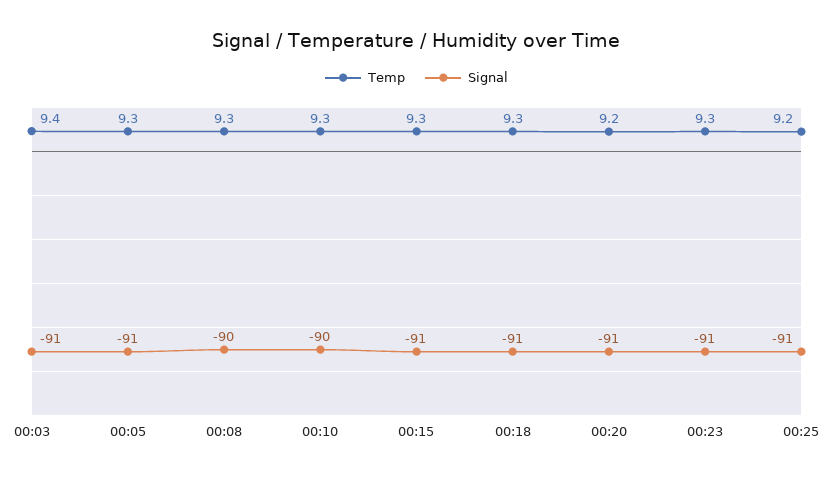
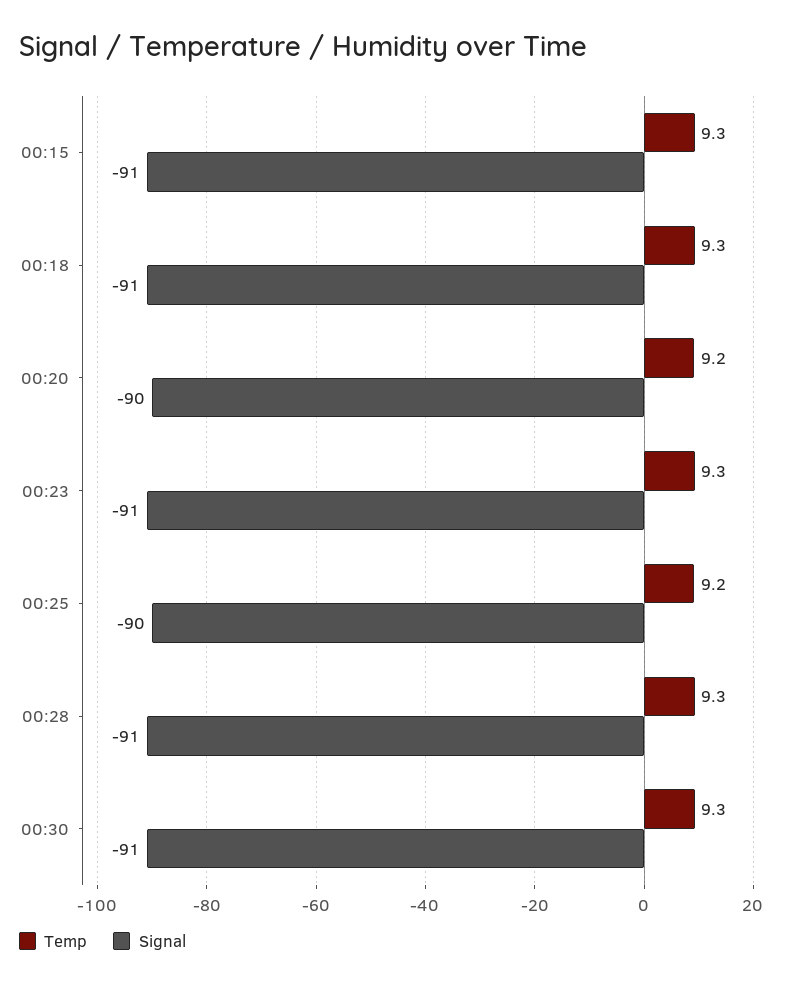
Temp, 00:03: 9.4 -> none
Signal, 00:03: -91 -> none
Temp, 00:05: 9.3 -> none
Signal, 00:05: -91 -> none
Temp, 00:08: 9.3 -> none
Signal, 00:08: -90 -> none
Temp, 00:10: 9.3 -> none
Signal, 00:10: -90 -> none
Signal, 00:20: -91 -> -90
Signal, 00:25: -91 -> -90
Temp, 00:28: none -> 9.3
Signal, 00:28: none -> -91
Temp, 00:30: none -> 9.3
Signal, 00:30: none -> -91

